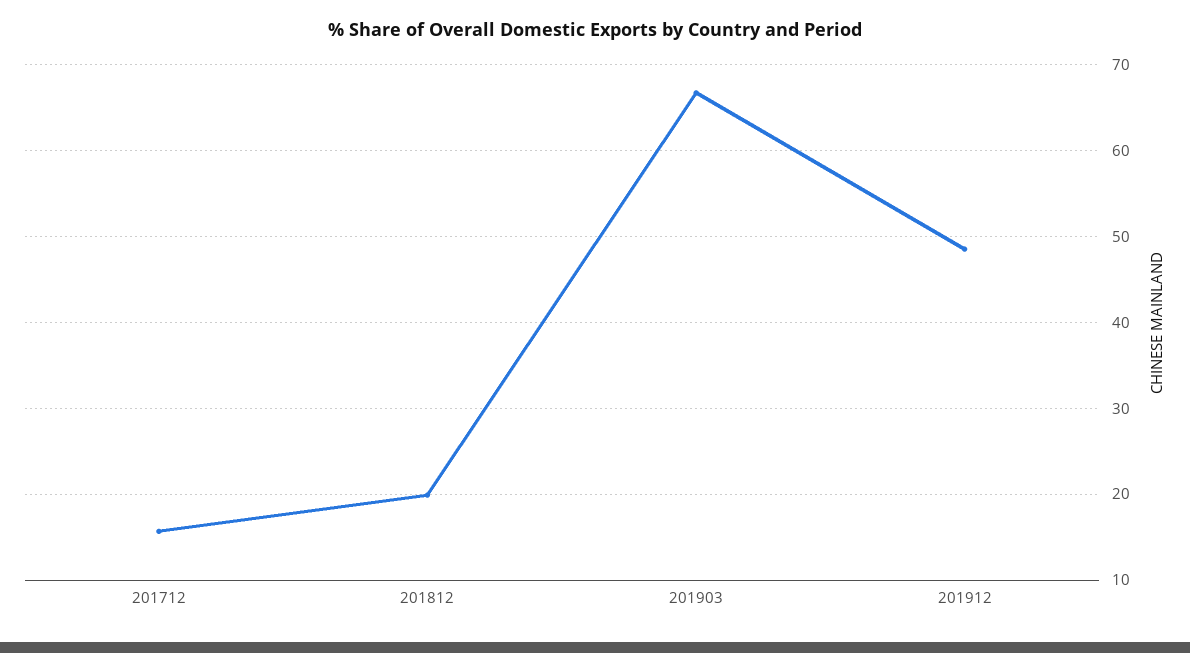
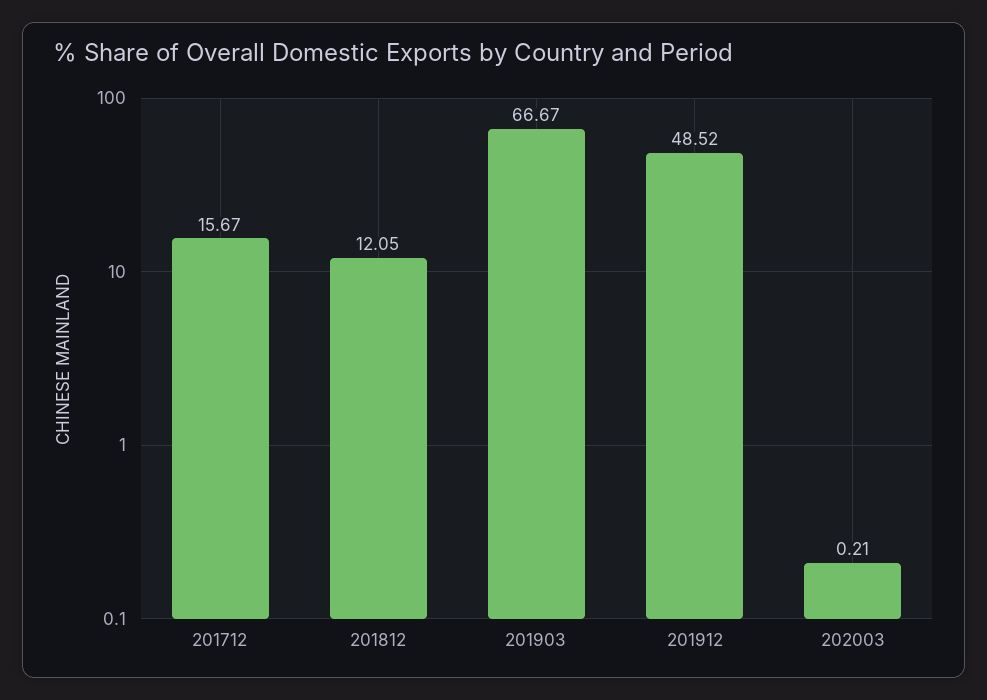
201812: 20 -> 12.05
202003: none -> 0.21

